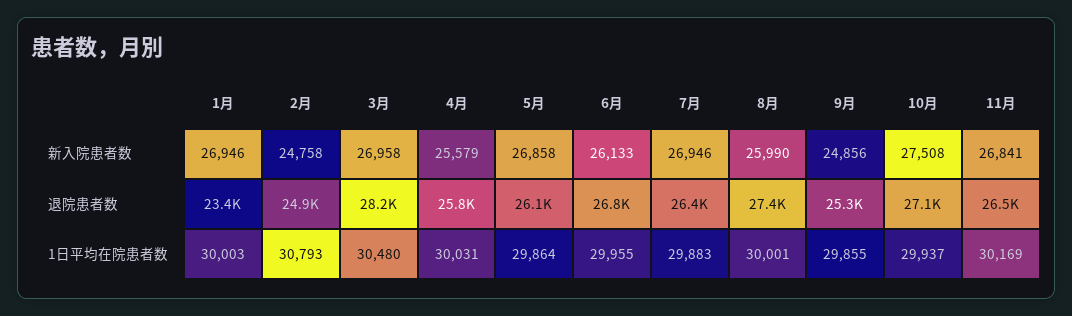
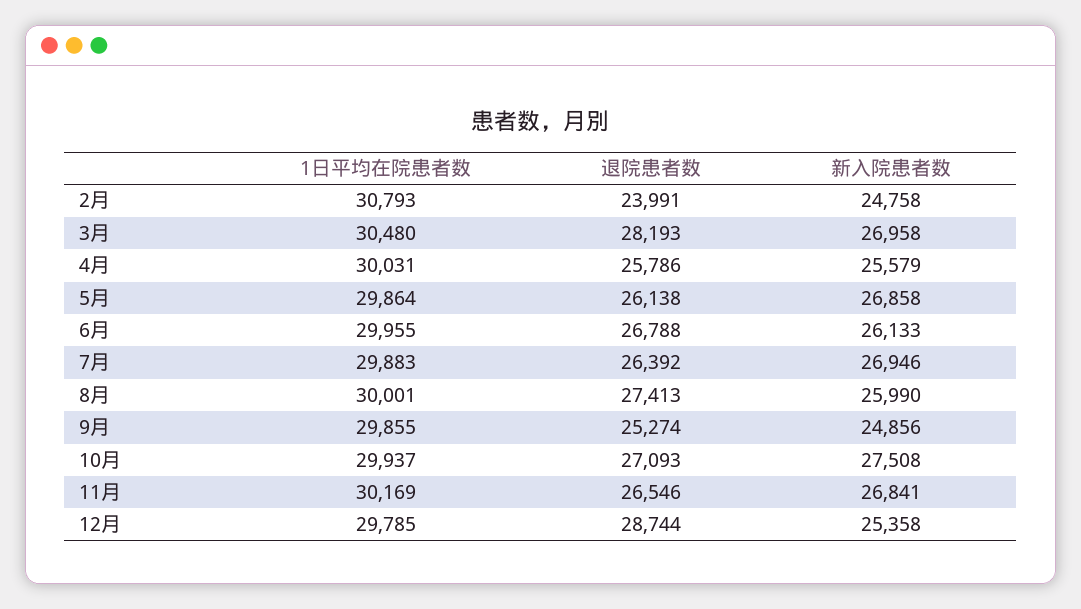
1月, 新入院患者数: 26946 -> none
1月, 退院患者数: 23400 -> none
2月, 退院患者数: 24900 -> 23991
1月, 1日平均在院患者数: 30003 -> none
12月, 1日平均在院患者数: none -> 29785
12月, 退院患者数: none -> 28744
12月, 新入院患者数: none -> 25358

